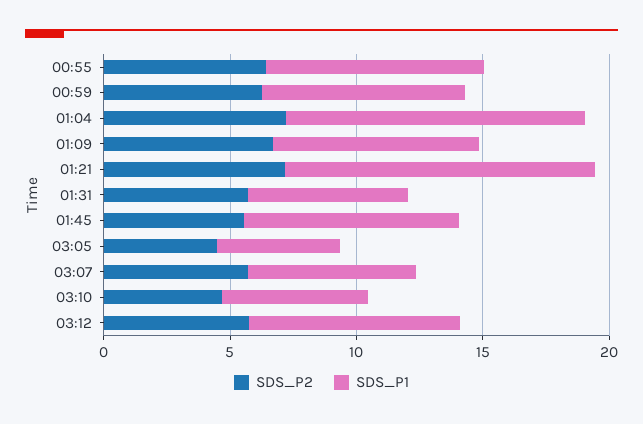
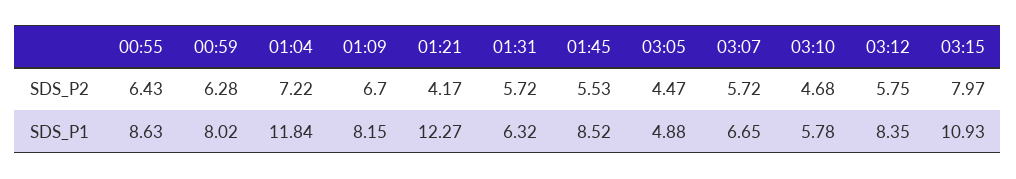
SDS_P2, 01:21: 7 -> 4.17
SDS_P2, 03:15: none -> 7.97
SDS_P1, 03:15: none -> 10.93

